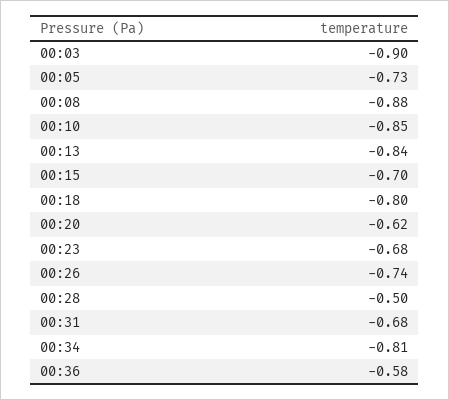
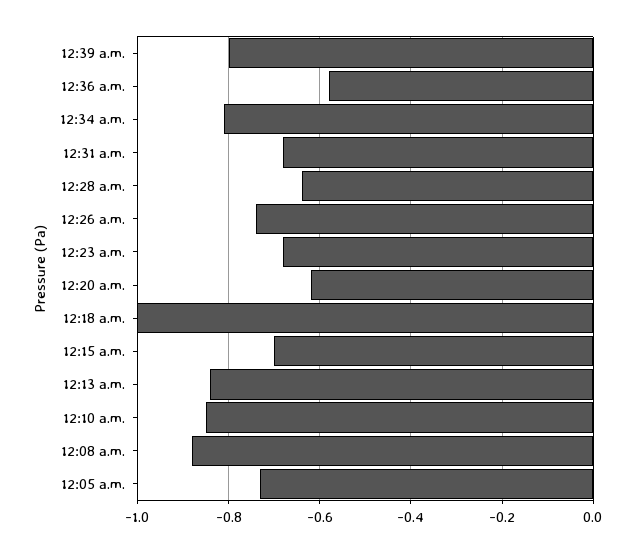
00:03: -0.9 -> none
00:18: -0.8 -> -1
00:28: -0.5 -> -0.65
12:39 a.m.: none -> -0.8

